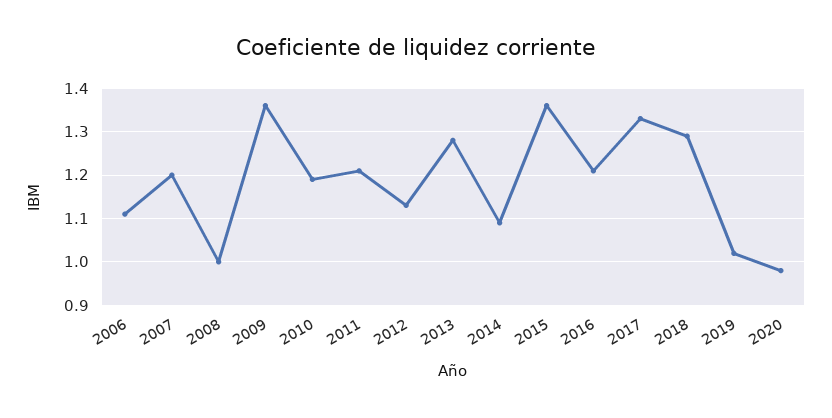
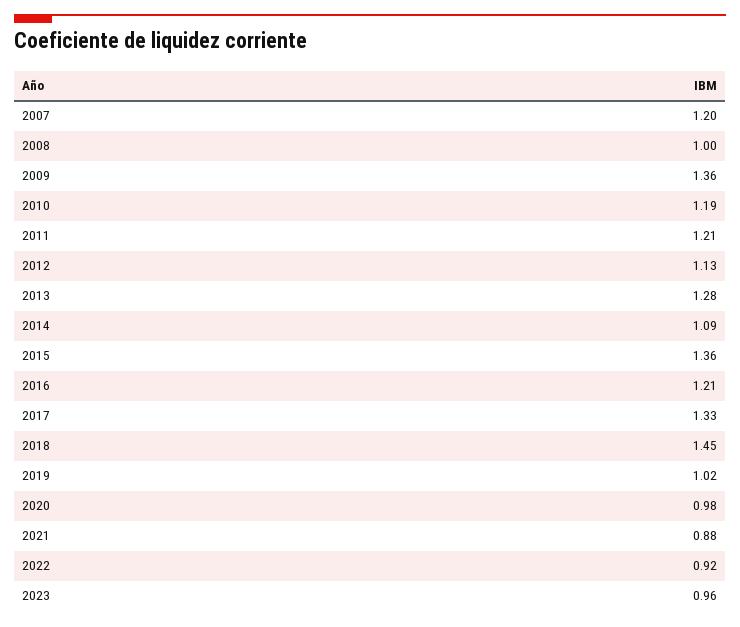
2006: 1.1 -> none
2018: 1.3 -> 1.45
2021: none -> 0.88
2022: none -> 0.92
2023: none -> 0.96

